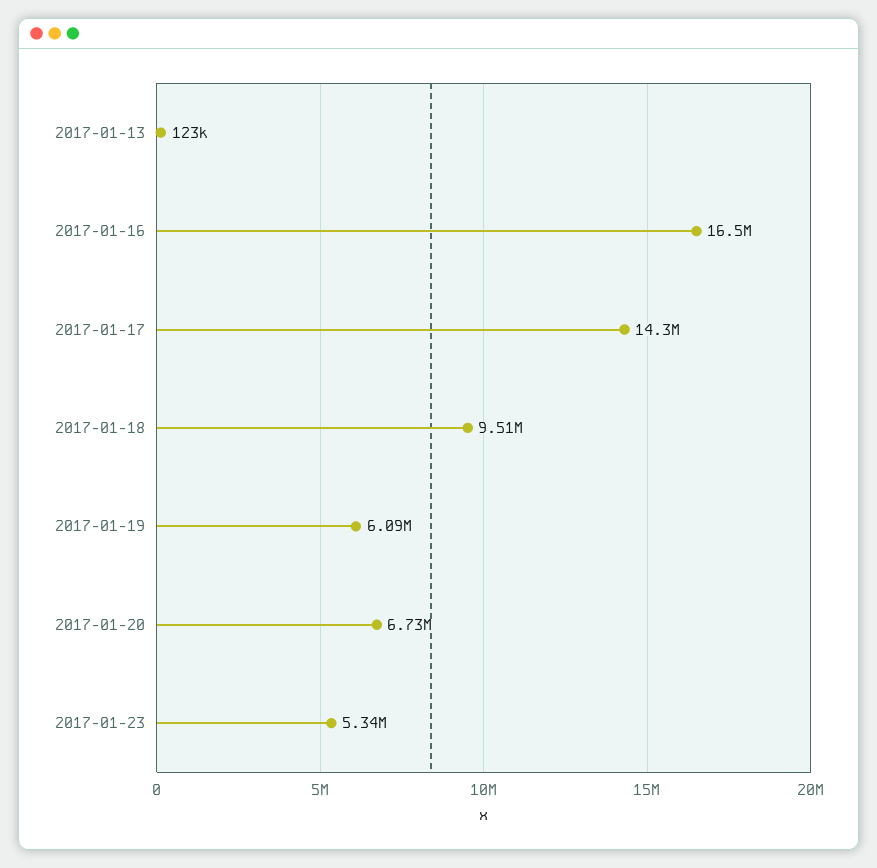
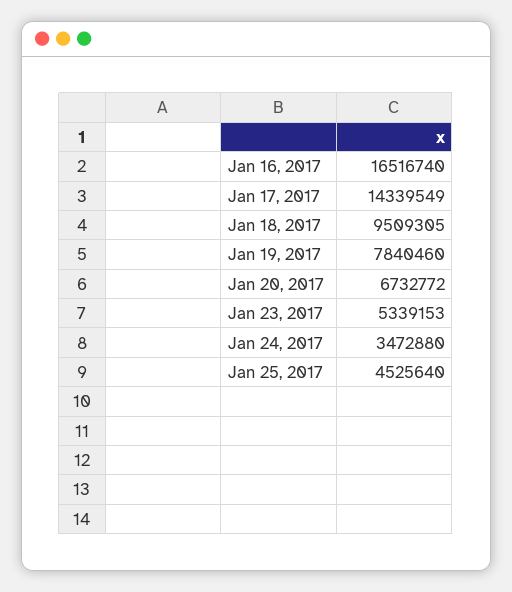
2017-01-13: 123000 -> none
2017-01-19: 6090000 -> 7840460
Jan 24, 2017: none -> 3472880
Jan 25, 2017: none -> 4525640

